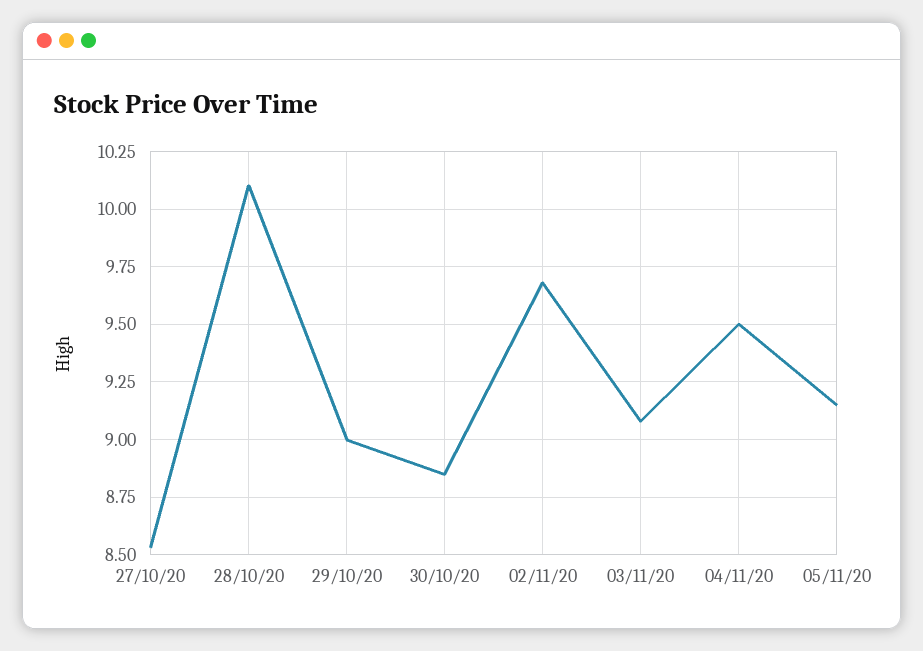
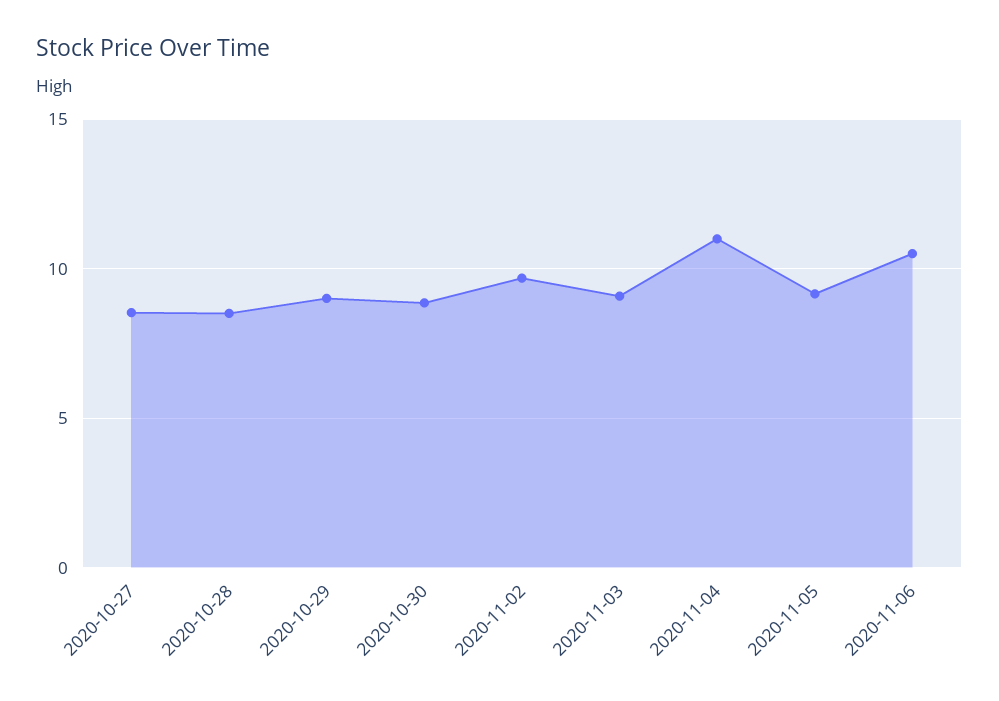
28/10/20: 10.1 -> 8.5
04/11/20: 9.5 -> 11
2020-11-06: none -> 10.5

